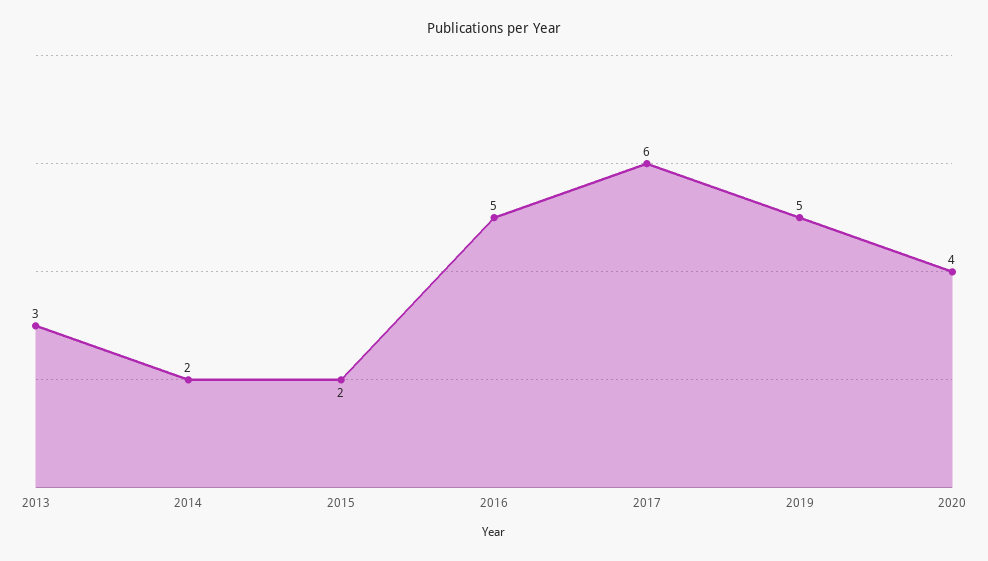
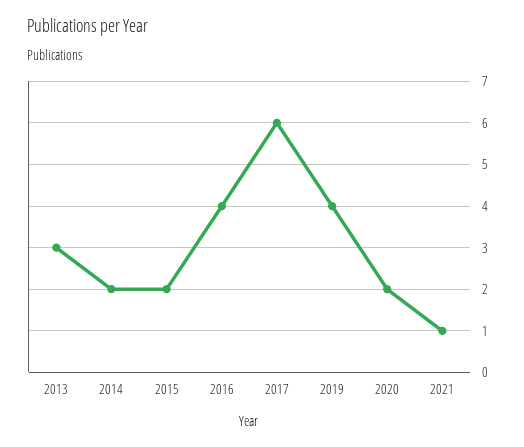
2016: 5 -> 4
2019: 5 -> 4
2020: 4 -> 2
2021: none -> 1

